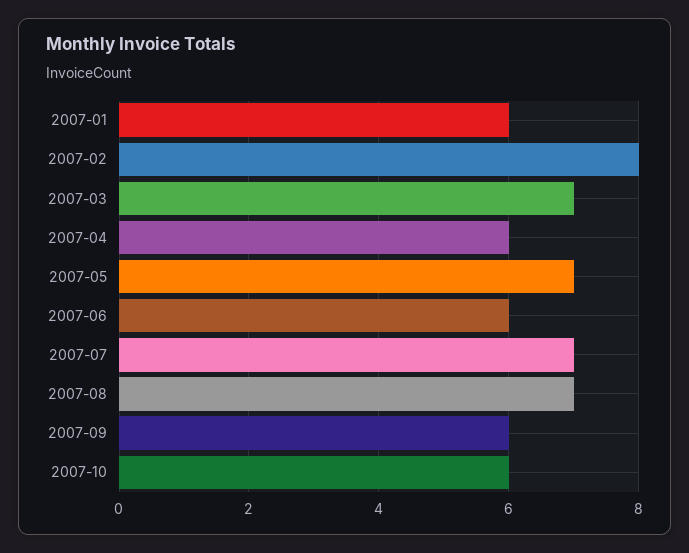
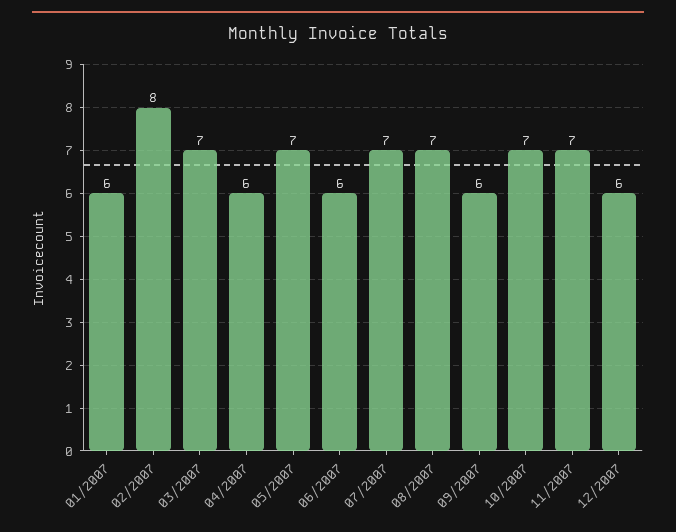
2007-10: 6 -> 7
11/2007: none -> 7
12/2007: none -> 6

